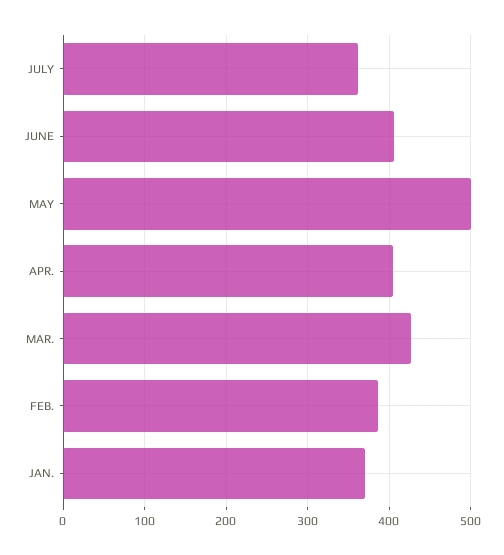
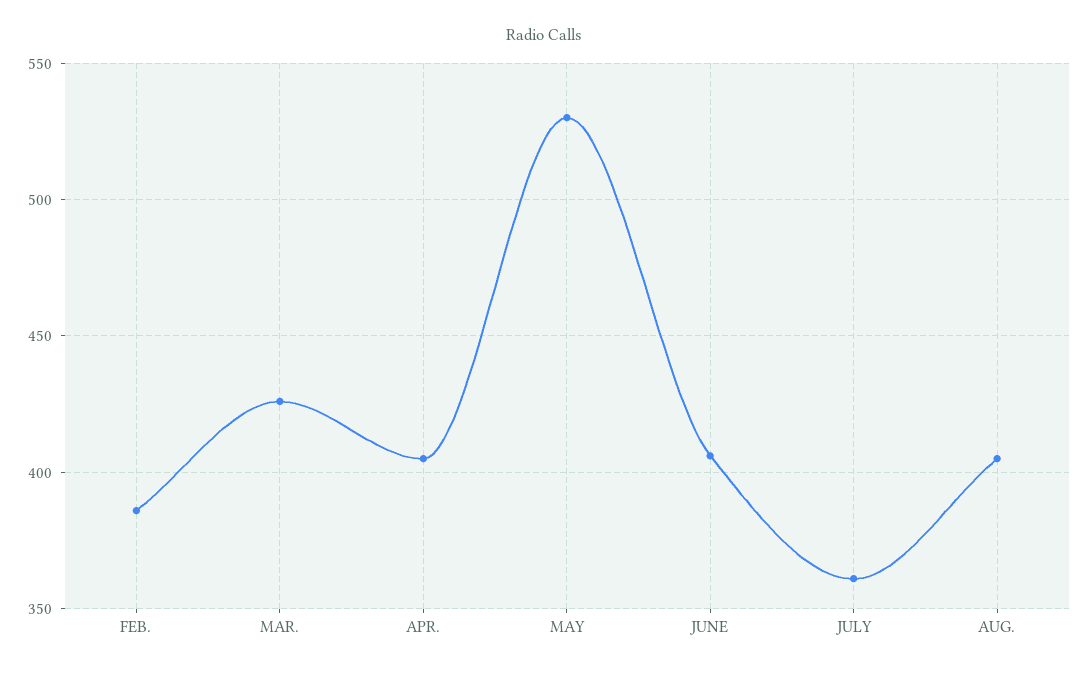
MAY: 500 -> 530
JAN.: 370 -> none
AUG.: none -> 405

